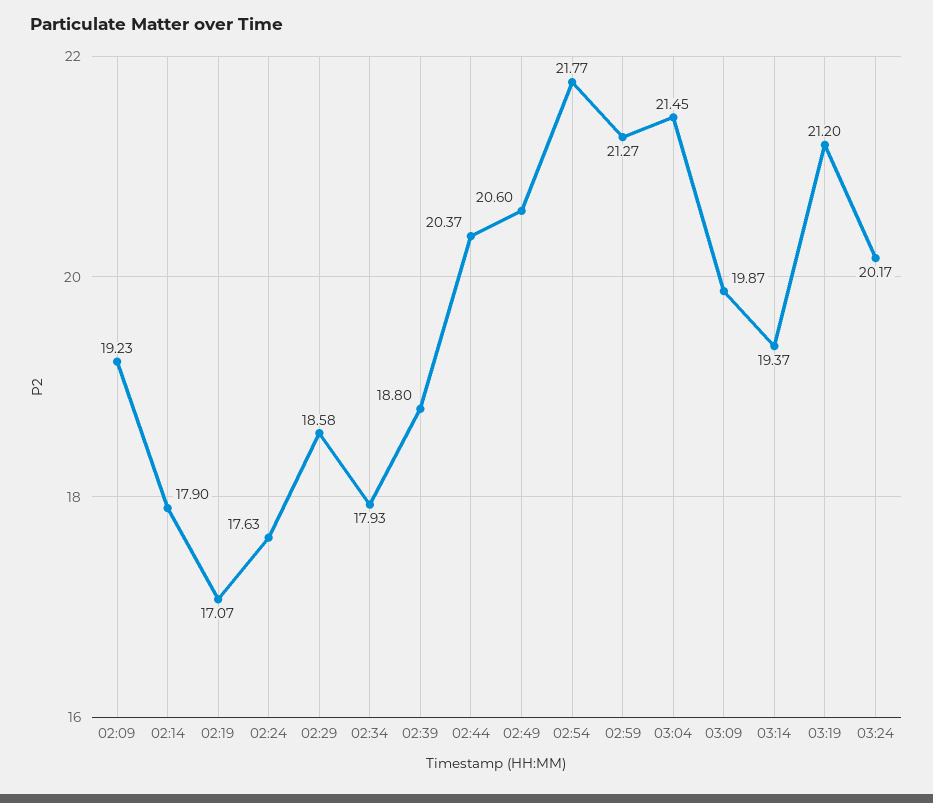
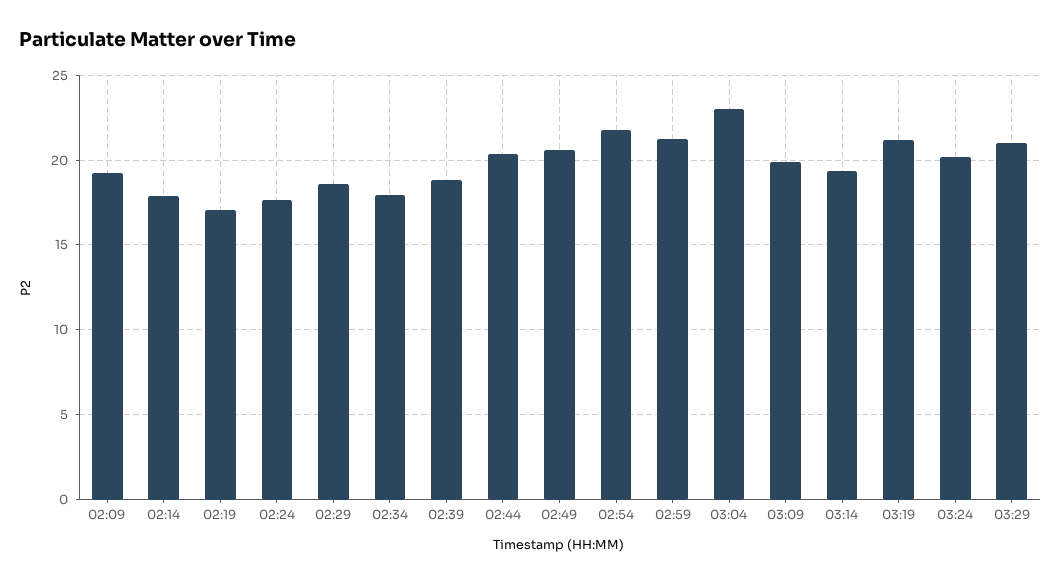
03:04: 21.45 -> 23
03:29: none -> 21

